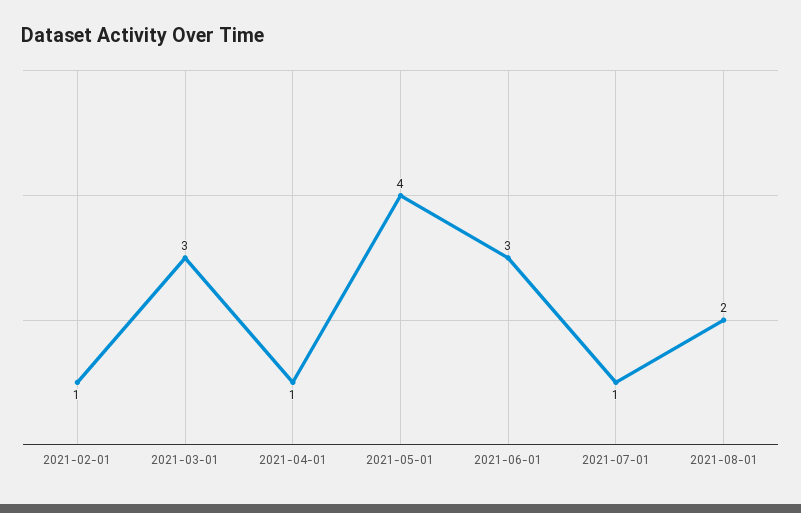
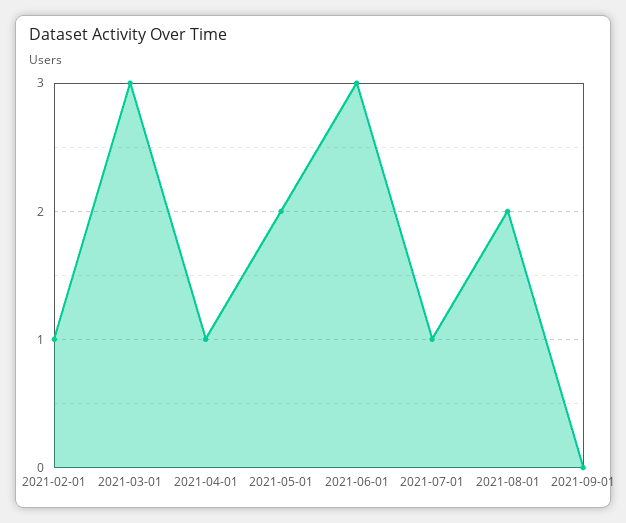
2021-05-01: 4 -> 2
2021-09-01: none -> 0

